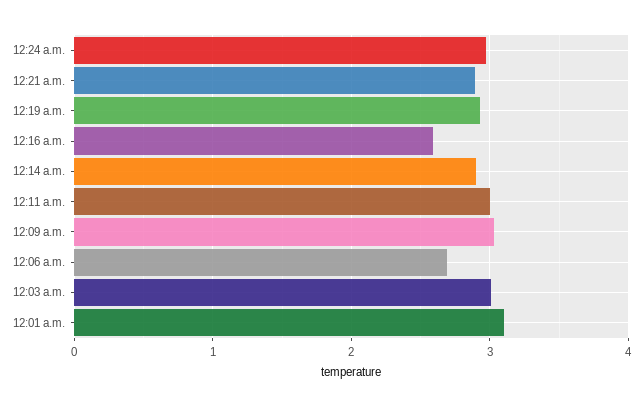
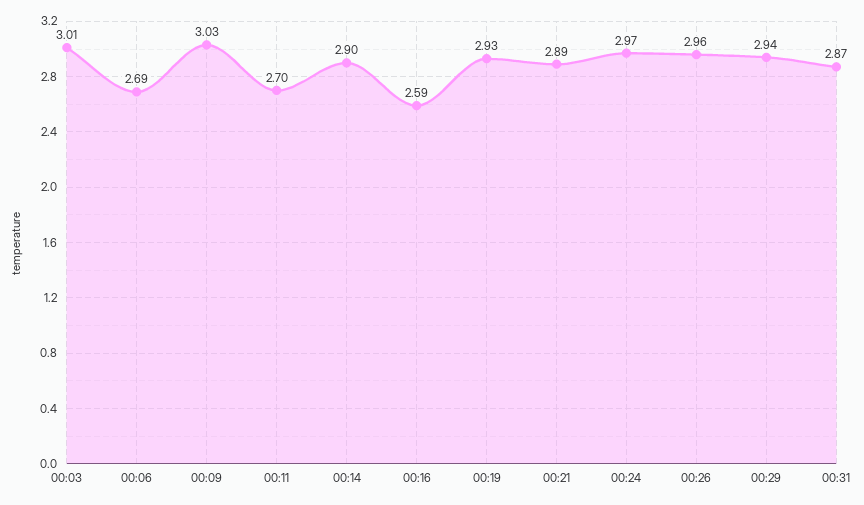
12:11 a.m.: 3 -> 2.7
12:01 a.m.: 3.1 -> none
00:26: none -> 2.96
00:29: none -> 2.94
00:31: none -> 2.87

